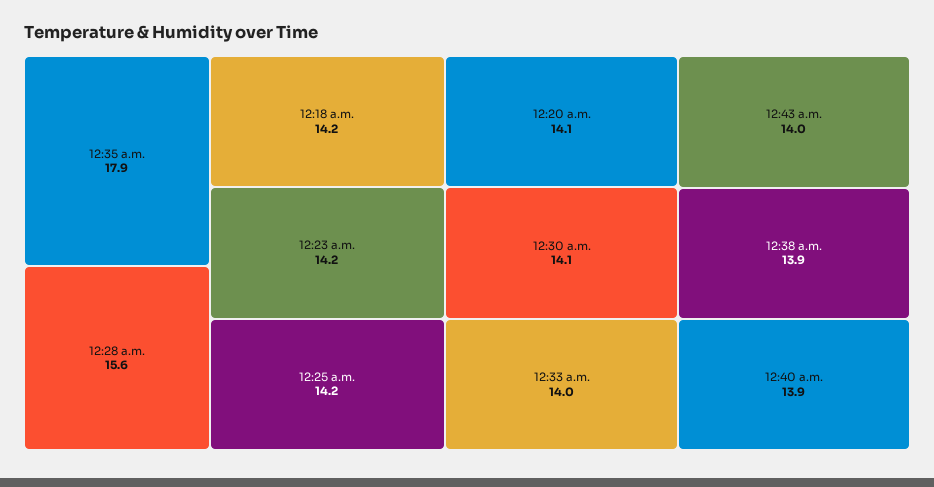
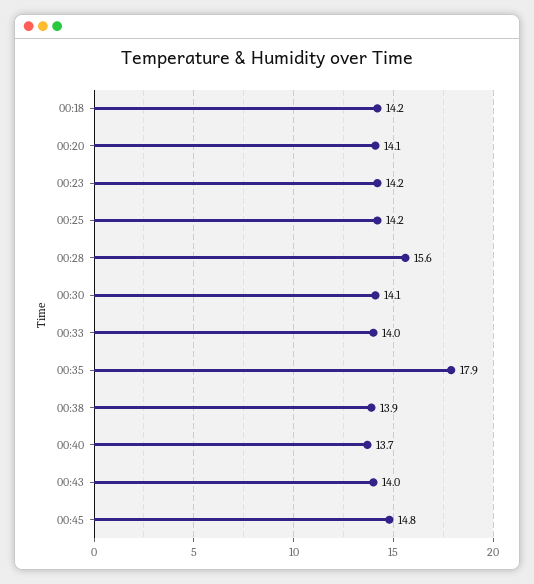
12:40 a.m.: 13.9 -> 13.7
00:45: none -> 14.8

